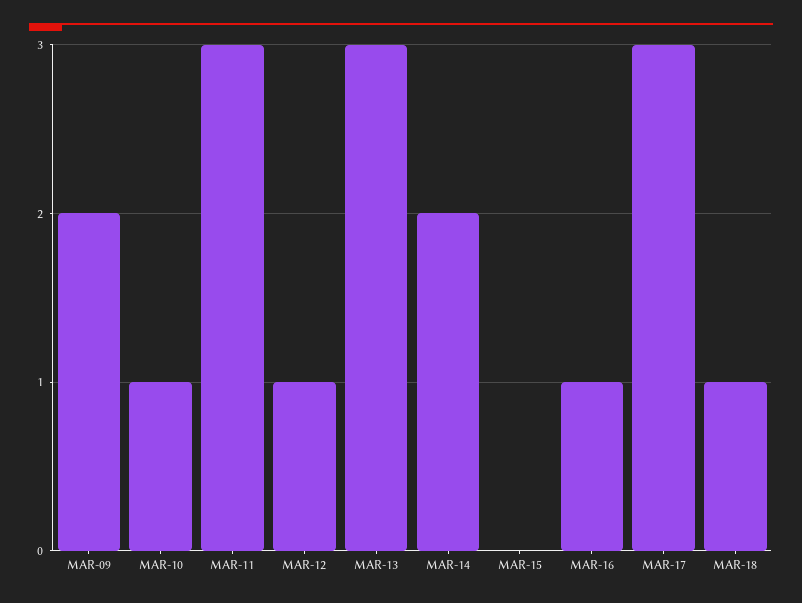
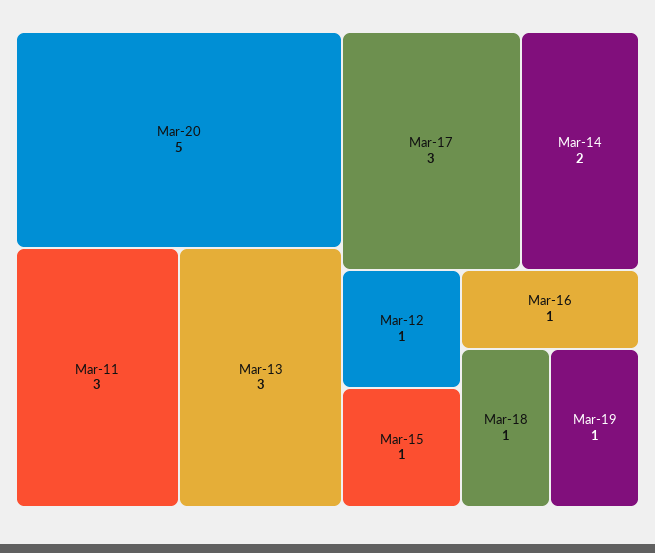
MAR-09: 2 -> none
MAR-10: 1 -> none
MAR-15: 0 -> 1
Mar-20: none -> 5
Mar-19: none -> 1

